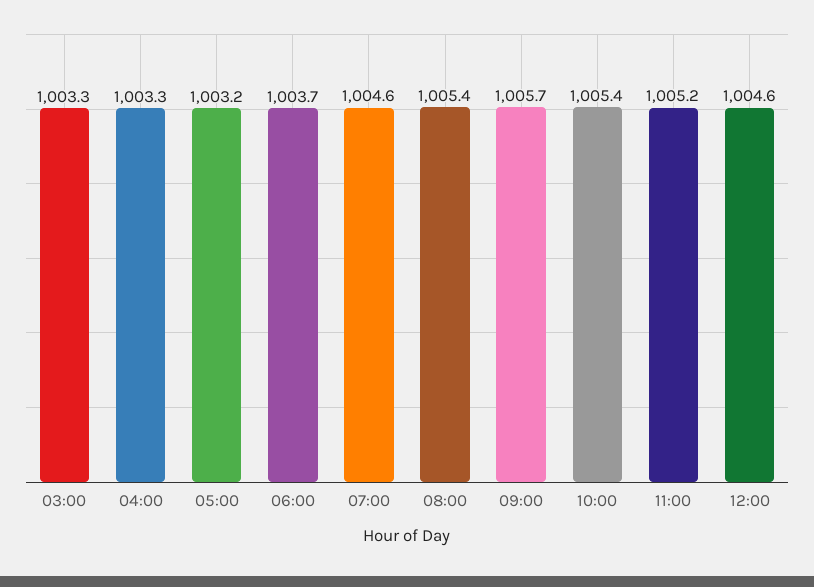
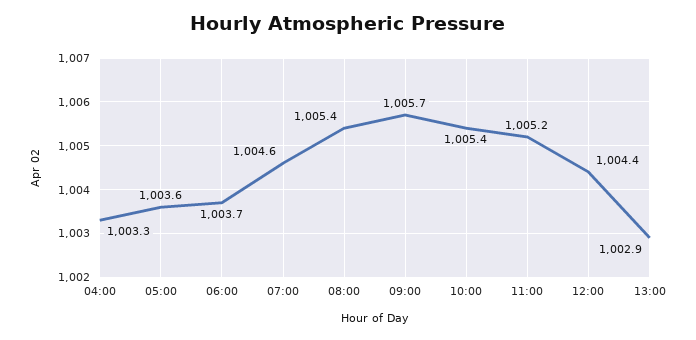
03:00: 1003.3 -> none
05:00: 1003.2 -> 1003.6
12:00: 1004.6 -> 1004.4
13:00: none -> 1002.9

